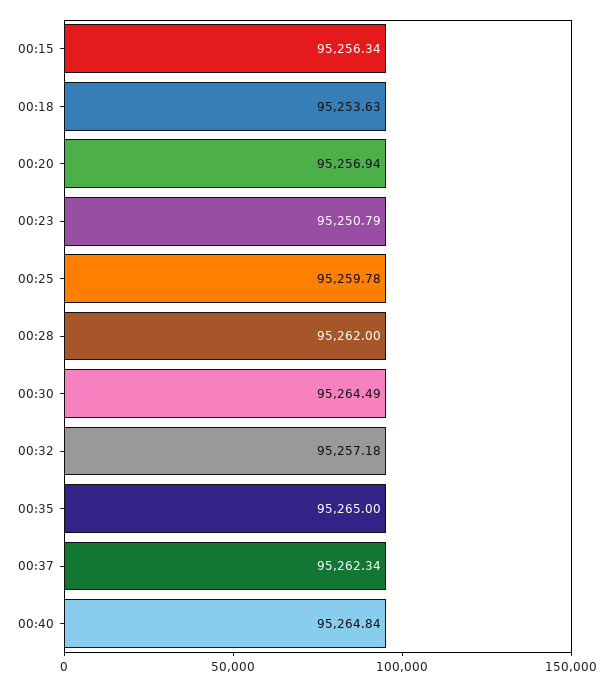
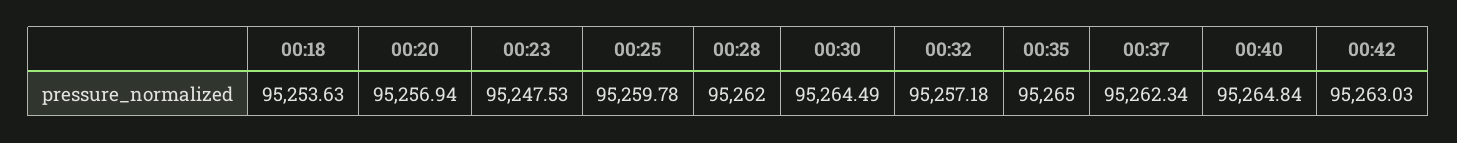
00:15: 95256.34 -> none
00:23: 95250.79 -> 95247.53
00:42: none -> 95263.03

